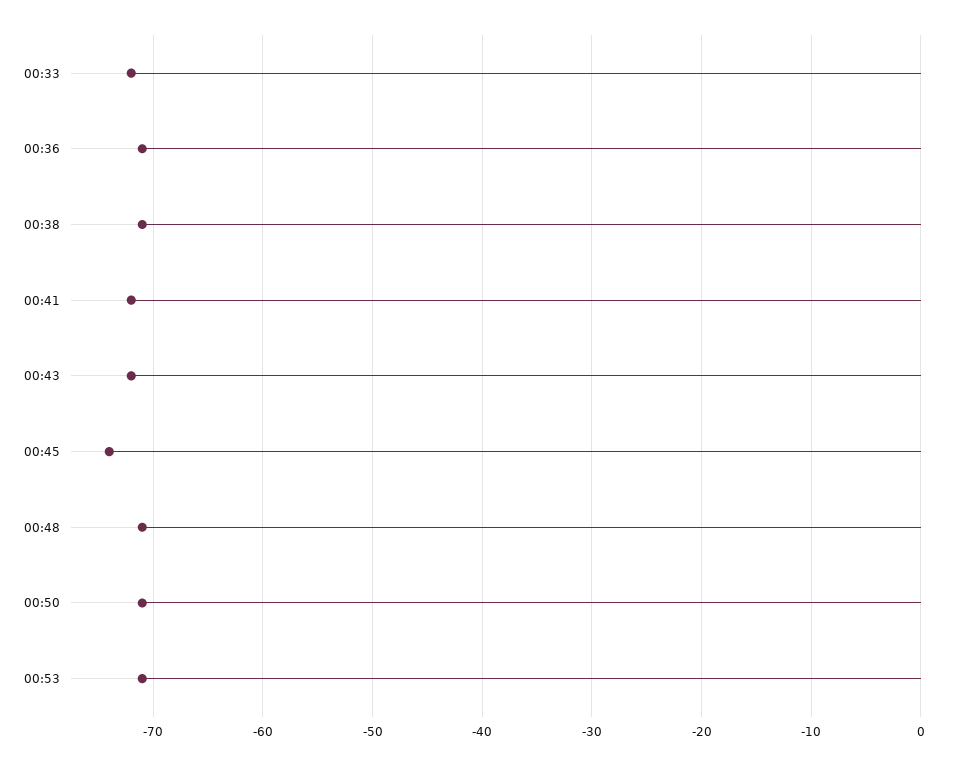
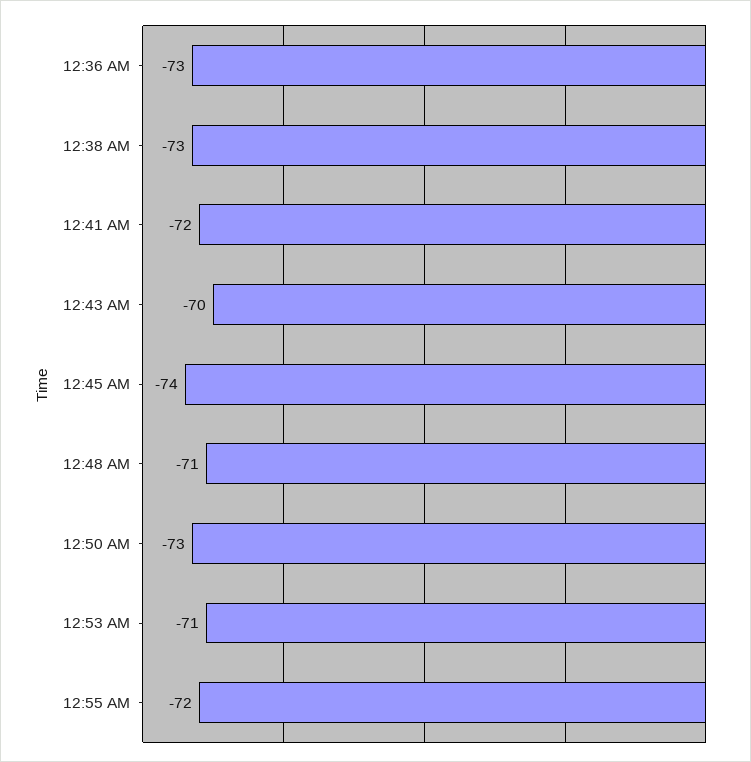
00:33: -72 -> none
00:36: -71 -> -73
00:38: -71 -> -73
00:43: -72 -> -70
00:50: -71 -> -73
12:55 AM: none -> -72

